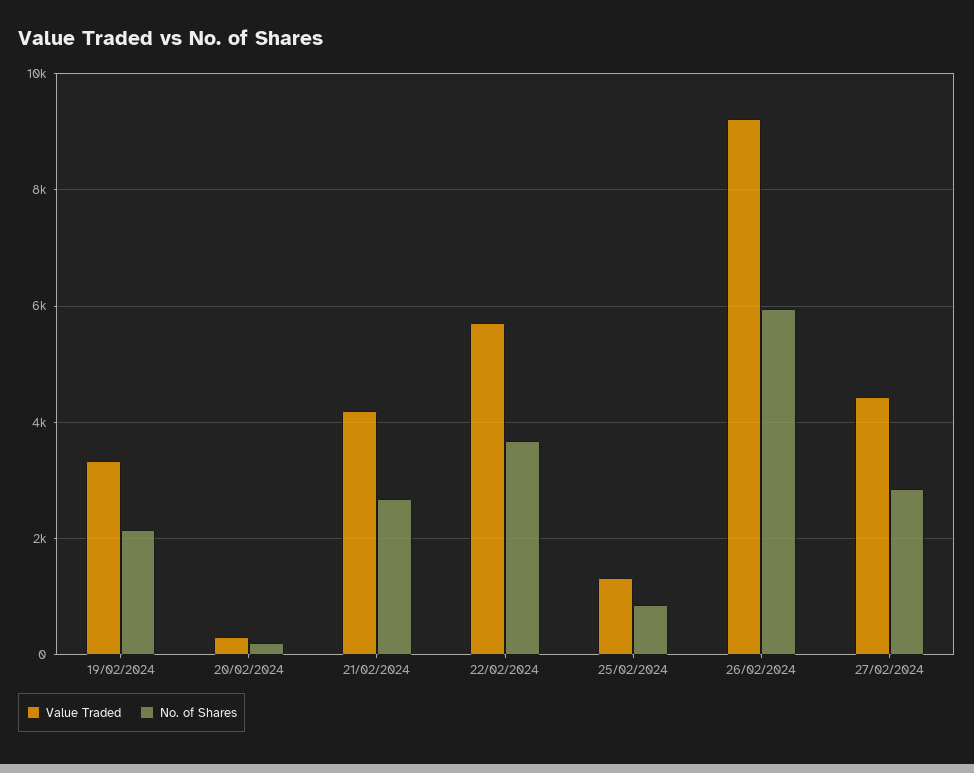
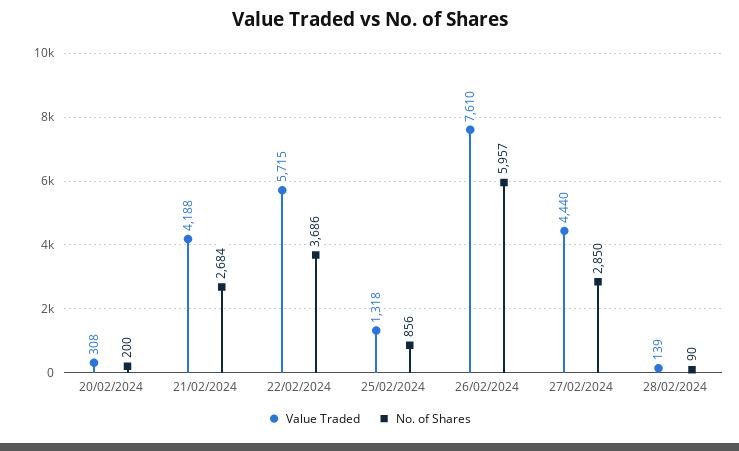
Value Traded, 19/02/2024: 3400 -> none
No. of Shares, 19/02/2024: 2200 -> none
Value Traded, 26/02/2024: 9200 -> 7610
Value Traded, 28/02/2024: none -> 139
No. of Shares, 28/02/2024: none -> 90

